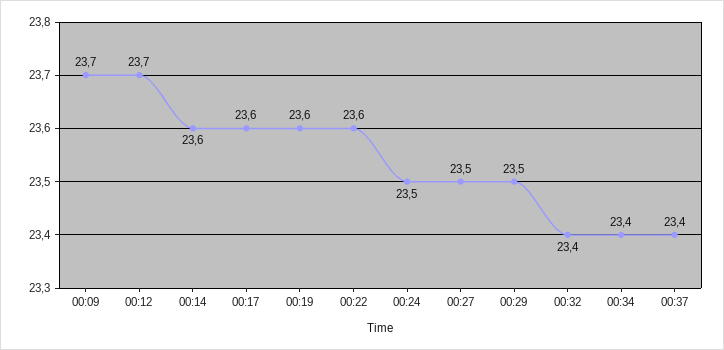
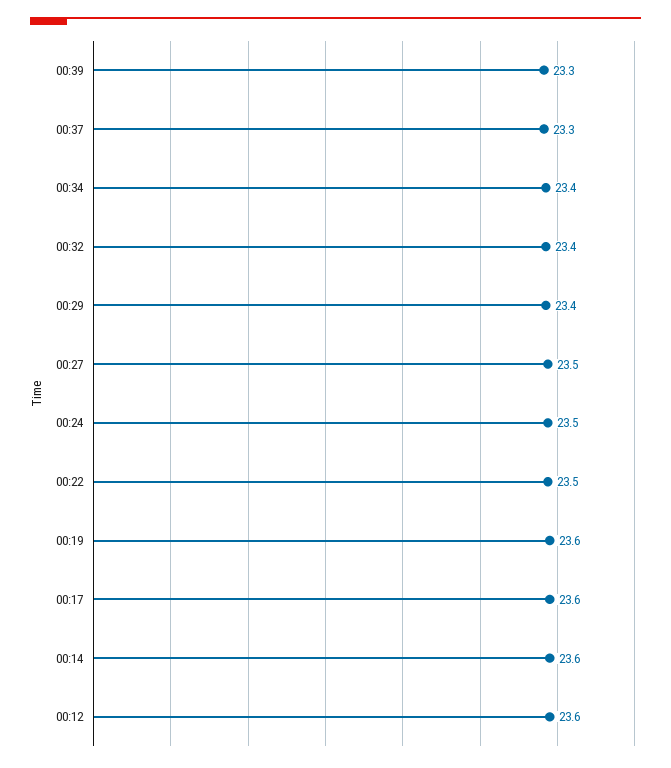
00:09: 23.7 -> none
00:12: 23.7 -> 23.6
00:22: 23.6 -> 23.5
00:29: 23.5 -> 23.4
00:37: 23.4 -> 23.3
00:39: none -> 23.3

